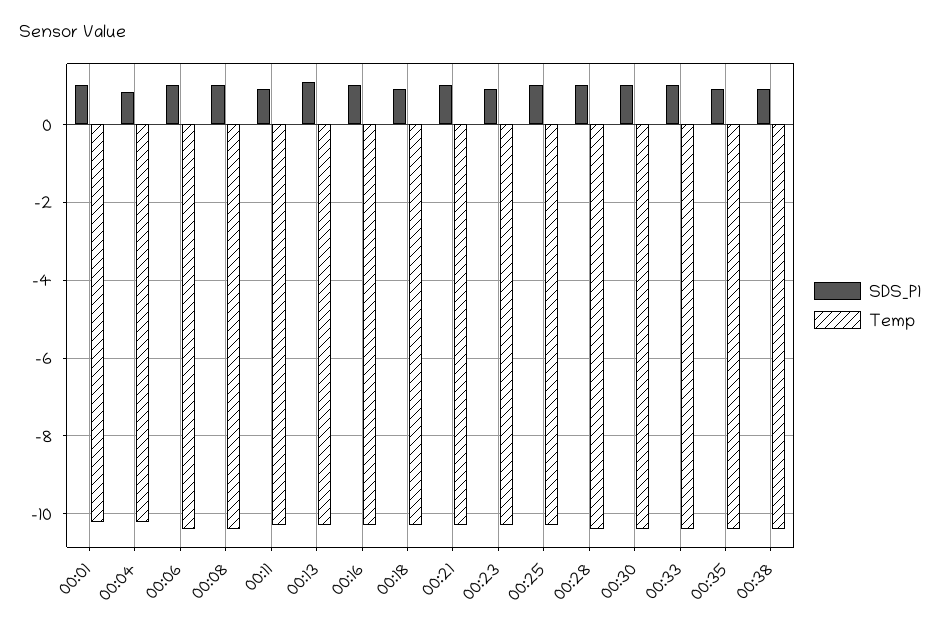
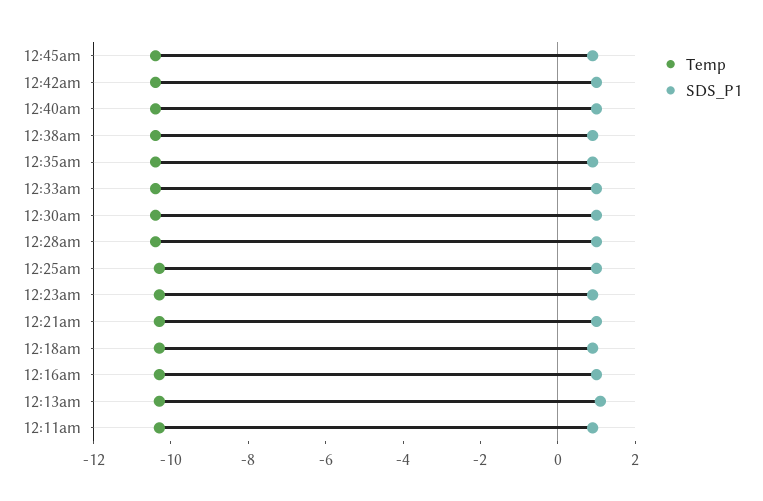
SDS_P1, 00:01: 1 -> none
Temp, 00:01: -10.2 -> none
SDS_P1, 00:04: 0.8 -> none
Temp, 00:04: -10.2 -> none
SDS_P1, 00:06: 1 -> none
Temp, 00:06: -10.4 -> none
SDS_P1, 00:08: 1 -> none
Temp, 00:08: -10.4 -> none
Temp, 12:45am: none -> -10.5
SDS_P1, 12:45am: none -> 1
Temp, 12:42am: none -> -10.5
SDS_P1, 12:42am: none -> 1
Temp, 12:40am: none -> -10.5
SDS_P1, 12:40am: none -> 1

